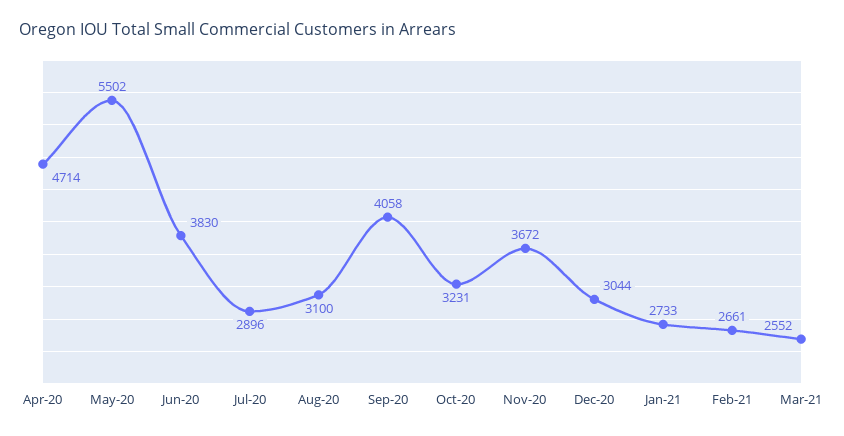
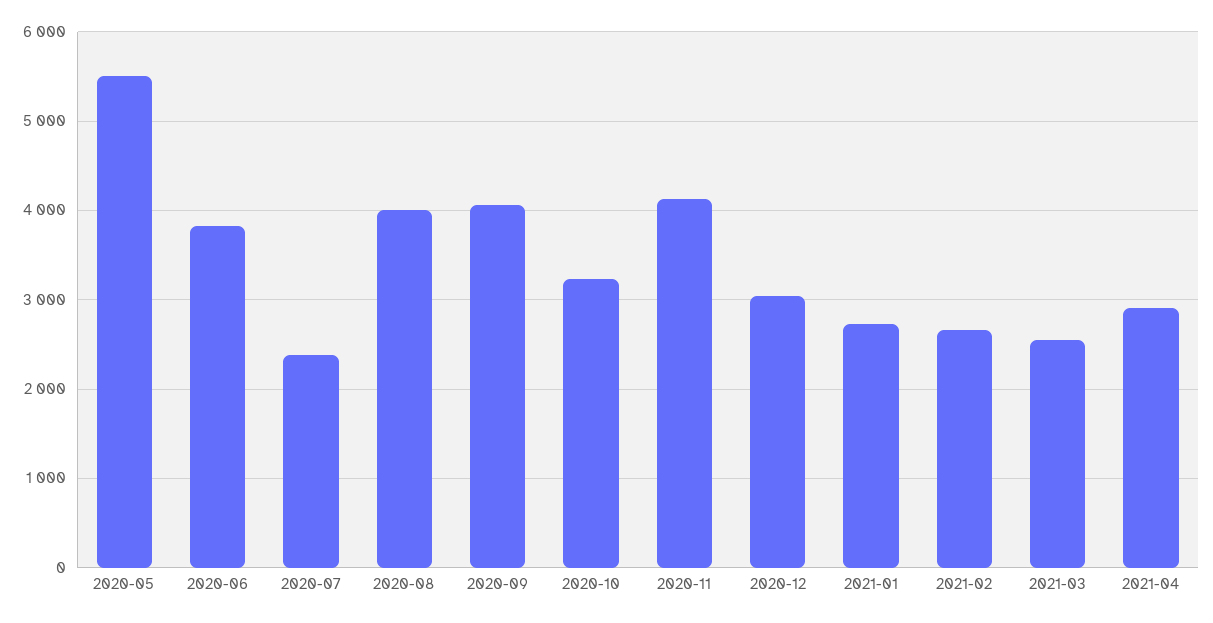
Apr-20: 4714 -> none
Jul-20: 2896 -> 2400
Aug-20: 3100 -> 4000
Nov-20: 3672 -> 4100
2021-04: none -> 2900

